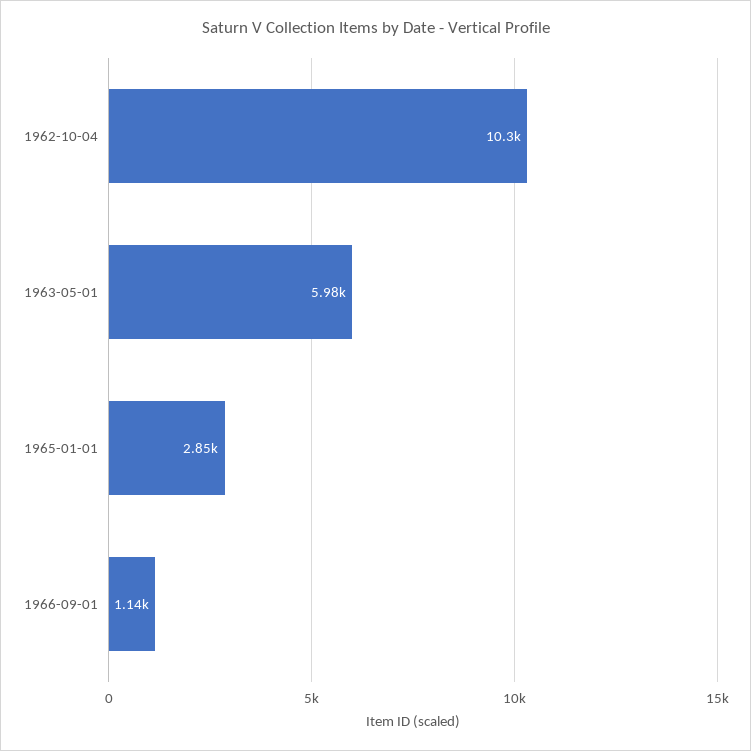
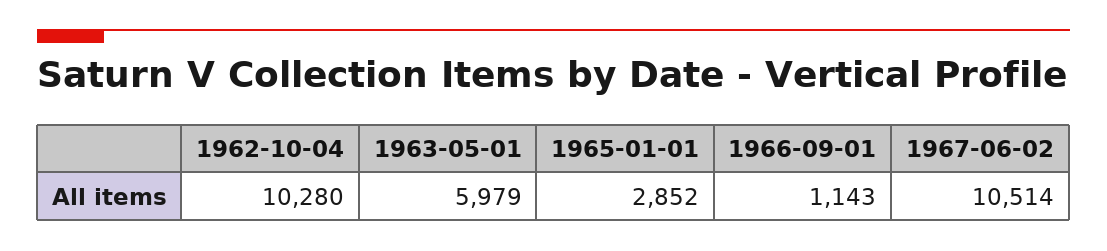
1967-06-02: none -> 10514

